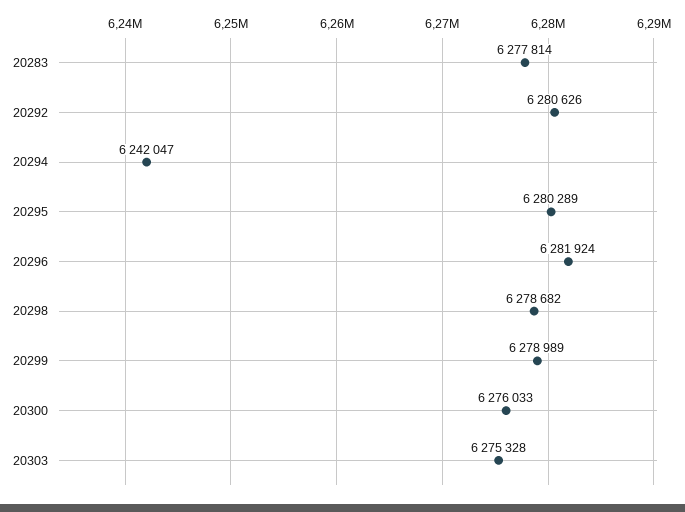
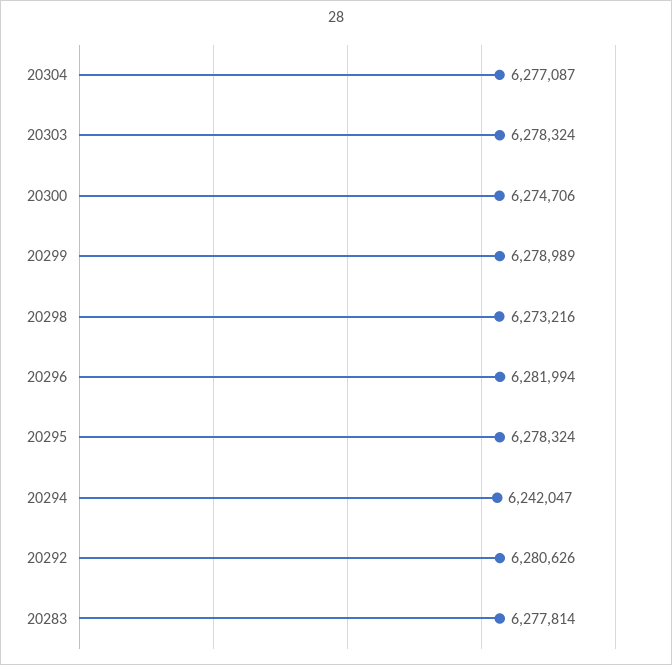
20295: 6280289 -> 6278324
20296: 6281924 -> 6281994
20298: 6278682 -> 6273216
20300: 6276033 -> 6274706
20303: 6275328 -> 6278324
20304: none -> 6277087

